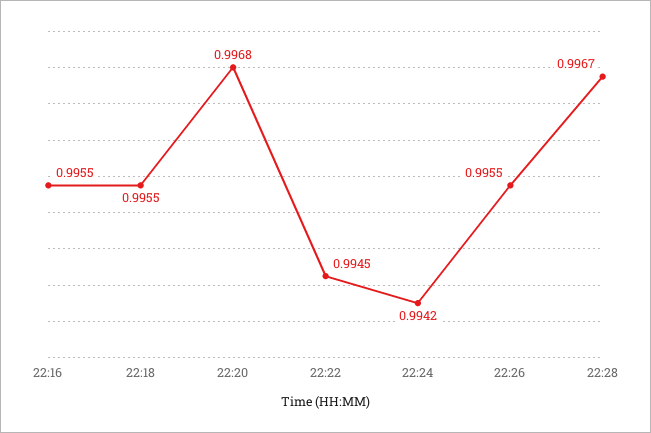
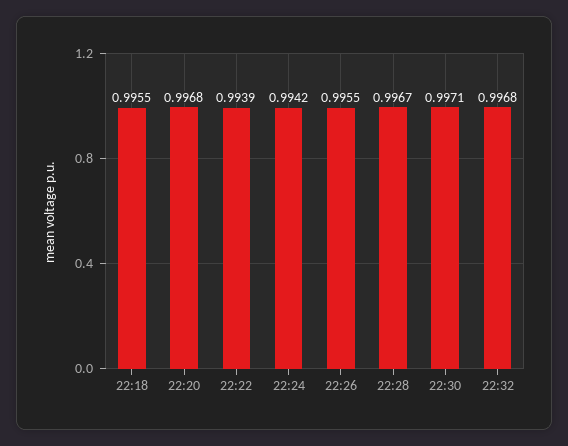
22:16: 0.9955 -> none
22:22: 0.9945 -> 0.9939
22:30: none -> 0.9971
22:32: none -> 0.9968

